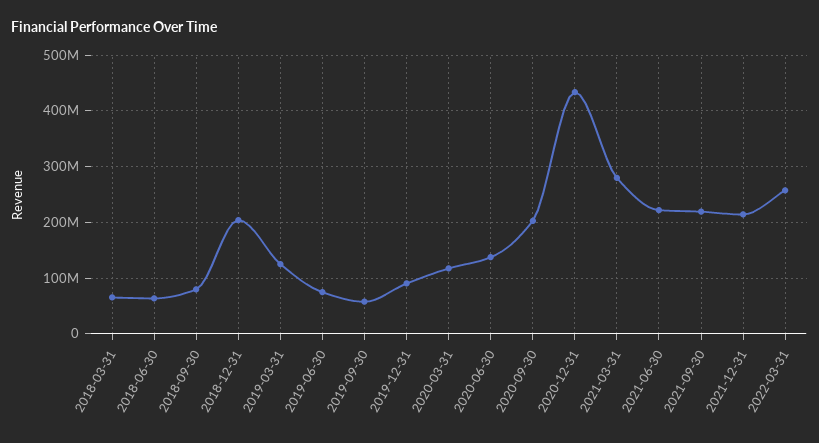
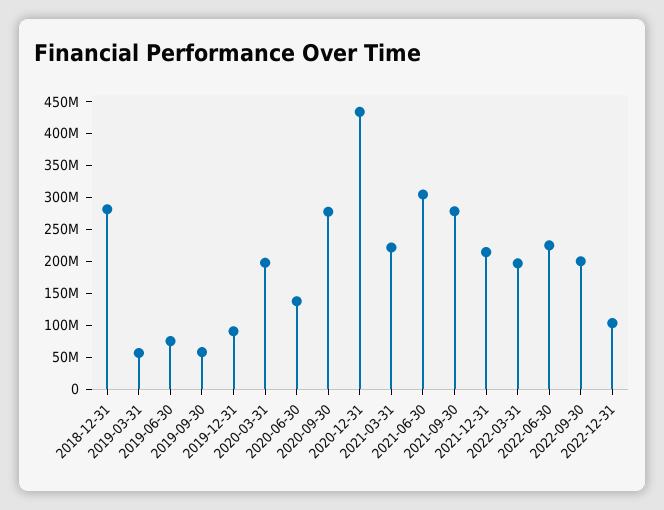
2018-03-31: 60000000 -> none
2018-06-30: 60000000 -> none
2018-09-30: 80000000 -> none
2018-12-31: 200000000 -> 275000000
2019-03-31: 120000000 -> 50000000
2020-03-31: 120000000 -> 200000000
2020-09-30: 200000000 -> 275000000
2021-03-31: 280000000 -> 225000000
2021-06-30: 220000000 -> 300000000
2021-09-30: 220000000 -> 275000000
2022-03-31: 260000000 -> 200000000
2022-06-30: none -> 225000000
2022-09-30: none -> 200000000
2022-12-31: none -> 100000000

